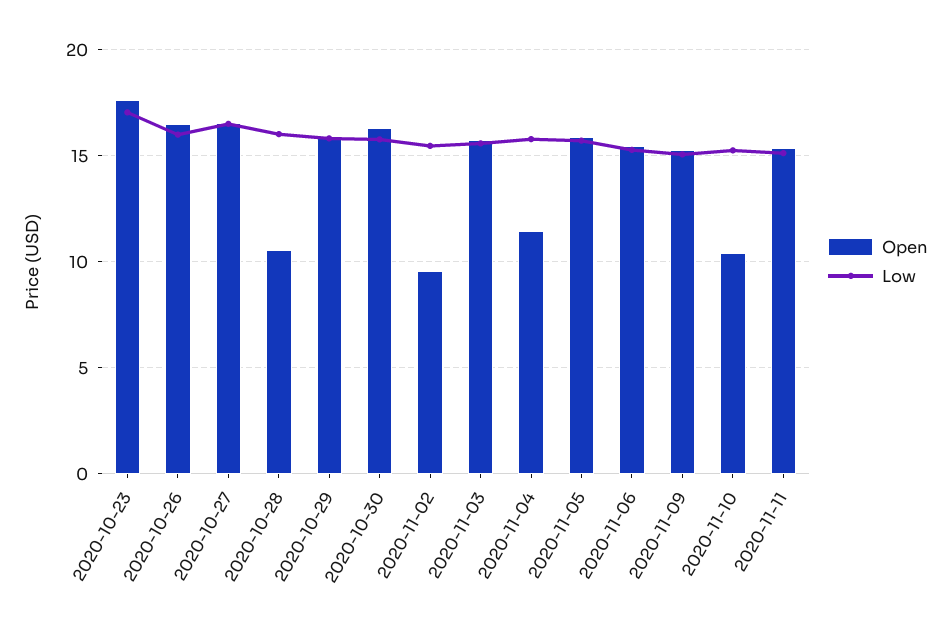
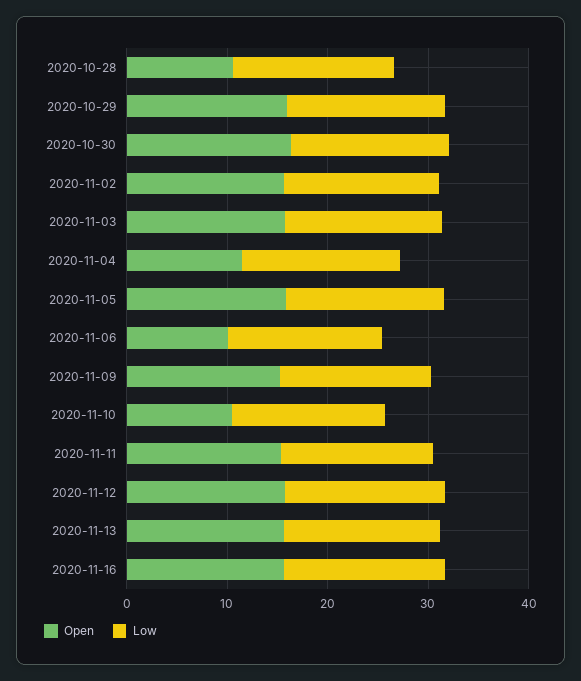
Open, 2020-10-23: 17.5 -> none
Low, 2020-10-23: 17 -> none
Open, 2020-10-26: 16.5 -> none
Low, 2020-10-26: 16 -> none
Open, 2020-10-27: 16.5 -> none
Low, 2020-10-27: 16.5 -> none
Open, 2020-11-02: 9.5 -> 16
Open, 2020-11-06: 15.5 -> 10
Open, 2020-11-12: none -> 16
Low, 2020-11-12: none -> 16
Open, 2020-11-13: none -> 16
Low, 2020-11-13: none -> 16
Open, 2020-11-16: none -> 16
Low, 2020-11-16: none -> 16

